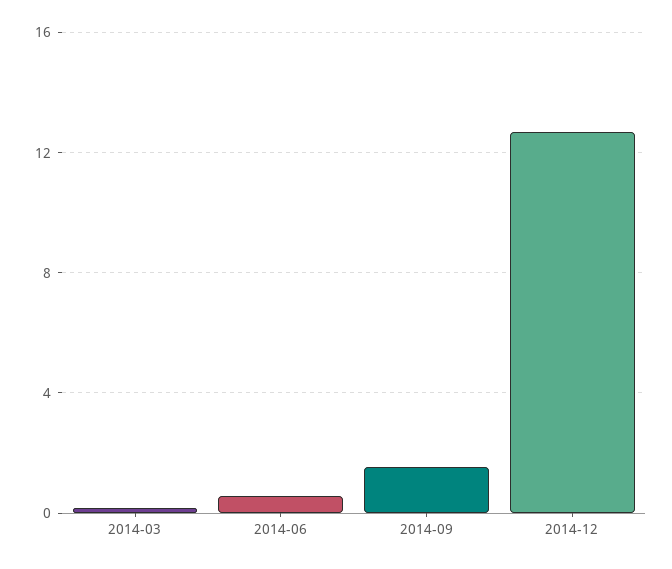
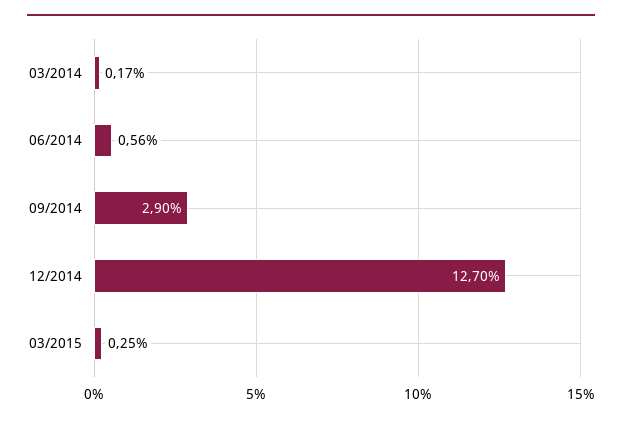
2014-09: 1.5 -> 2.9
03/2015: none -> 0.25

